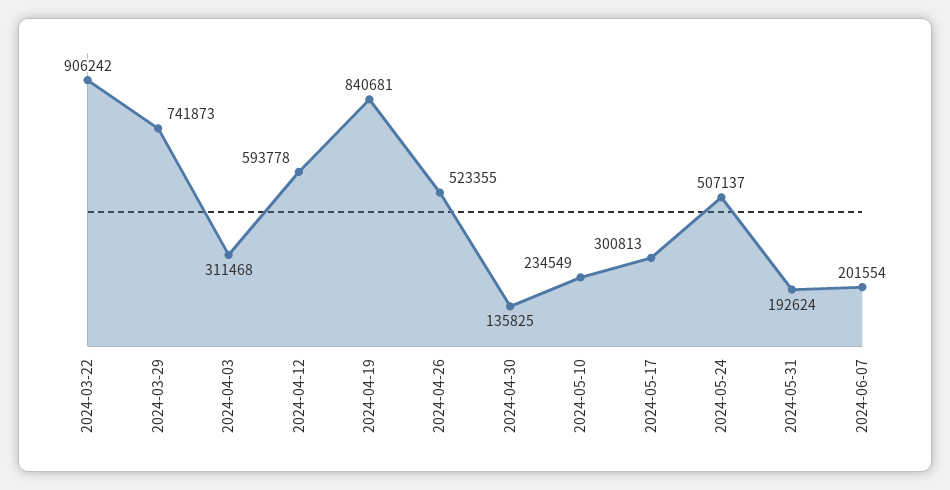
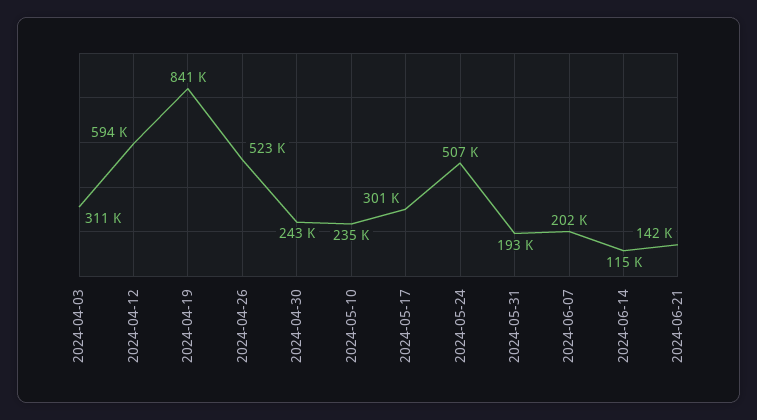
2024-03-22: 906242 -> none
2024-03-29: 741873 -> none
2024-04-30: 135825 -> 243000
2024-06-14: none -> 115000
2024-06-21: none -> 142000

